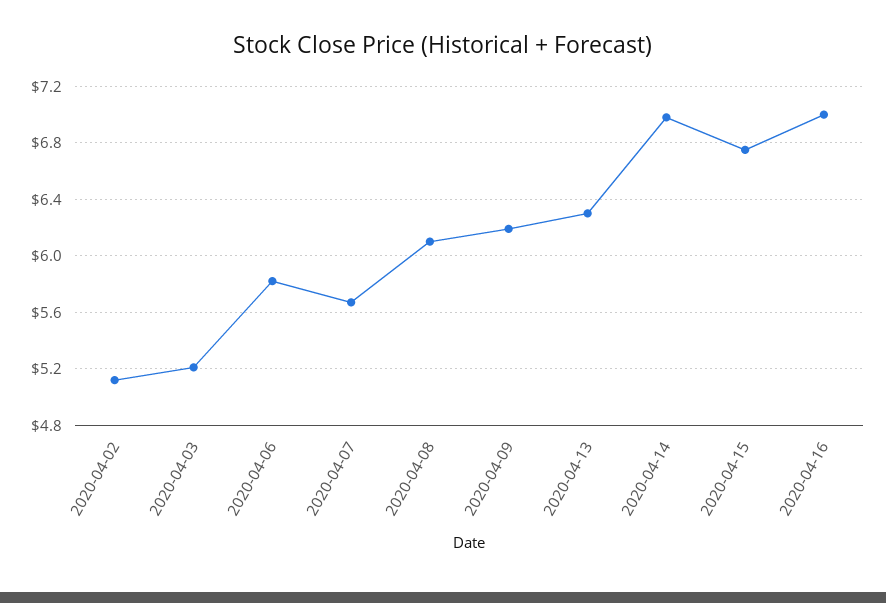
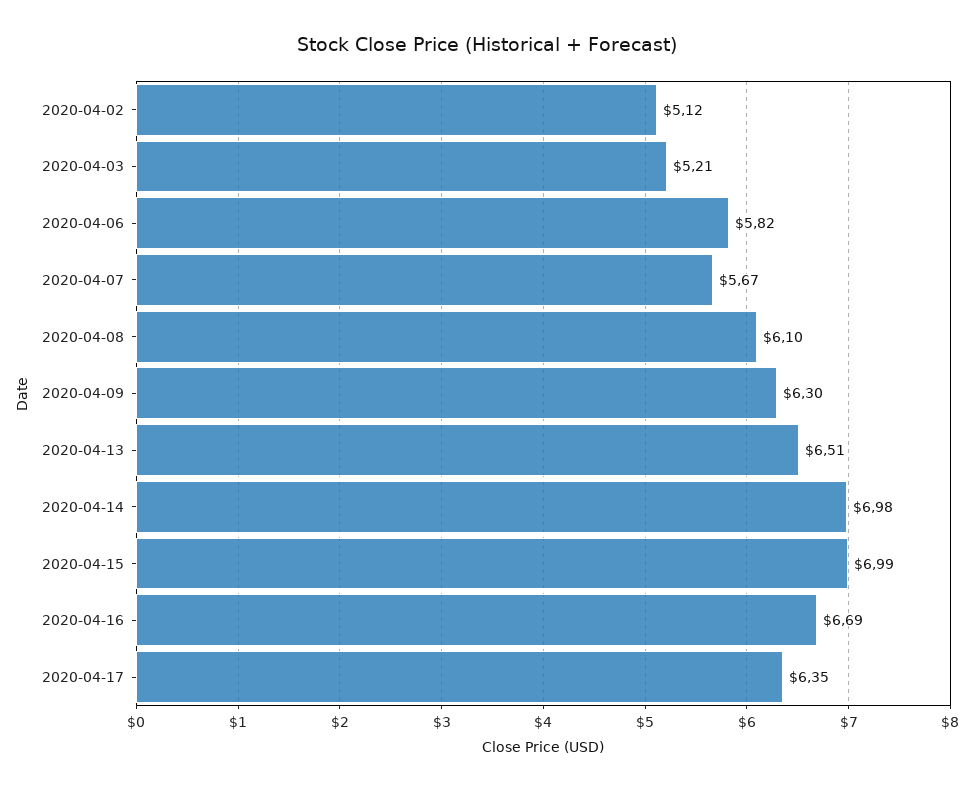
2020-04-09: 6.2 -> 6.3
2020-04-13: 6.3 -> 6.51
2020-04-15: 6.75 -> 6.99
2020-04-16: 7 -> 6.69
2020-04-17: none -> 6.35

